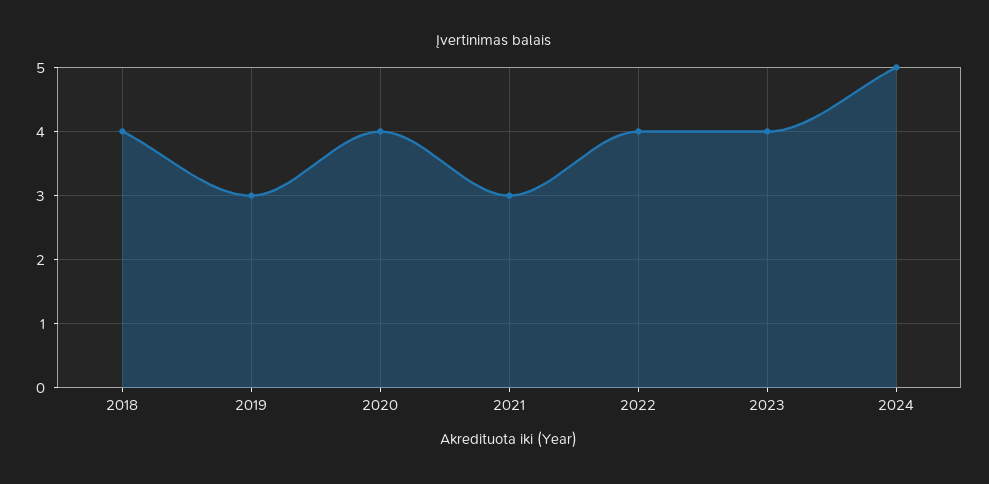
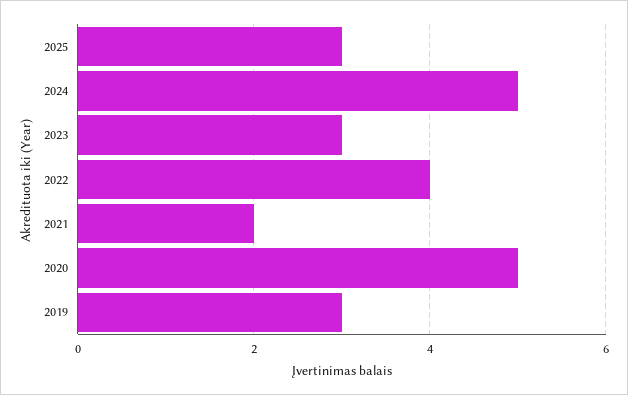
2018: 4 -> none
2020: 4 -> 5
2021: 3 -> 2
2023: 4 -> 3
2025: none -> 3

